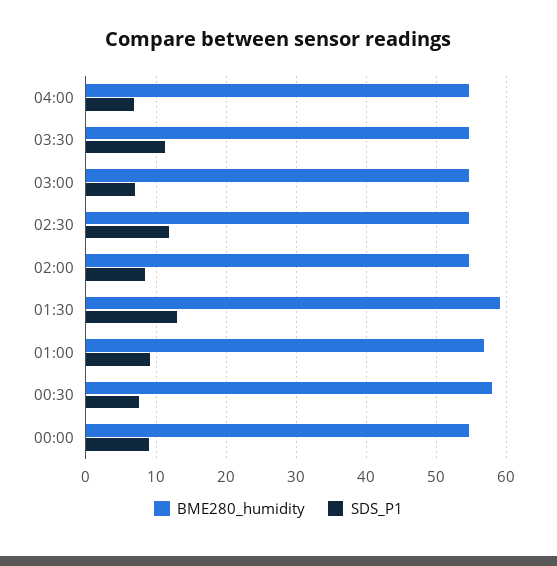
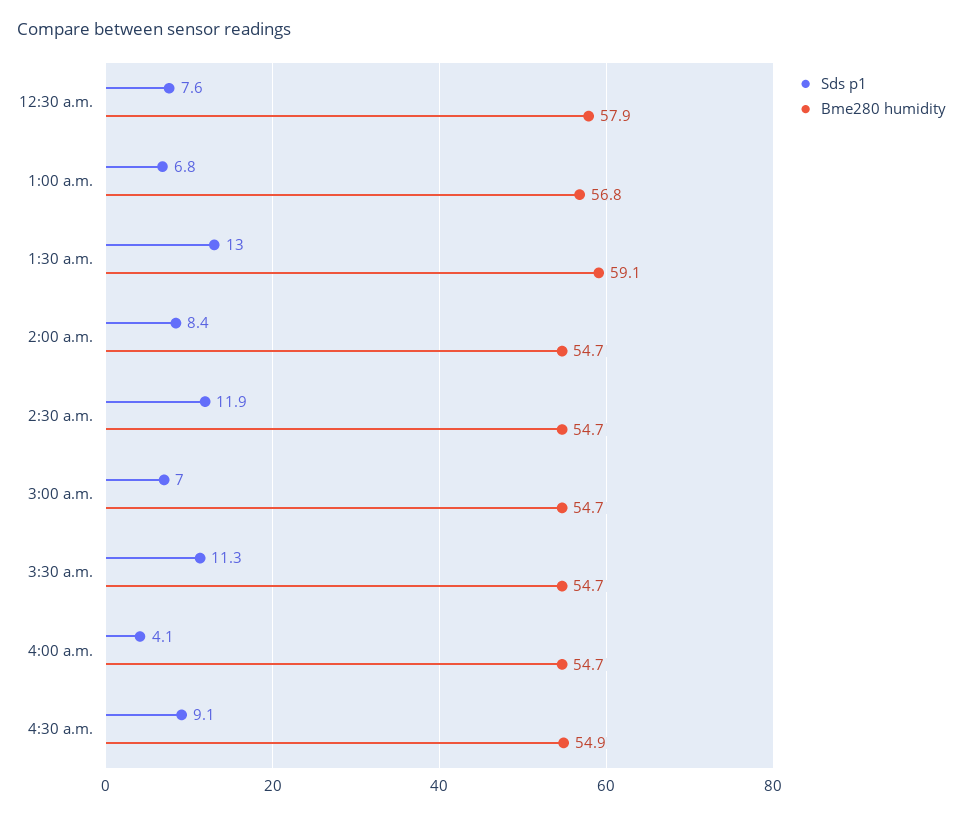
SDS_P1, 04:00: 7 -> 4.1
SDS_P1, 01:00: 9 -> 6.8
BME280_humidity, 00:00: 55 -> none
SDS_P1, 00:00: 9 -> none
SDS_P1, 4:30 a.m.: none -> 9.1
BME280_humidity, 4:30 a.m.: none -> 54.9

